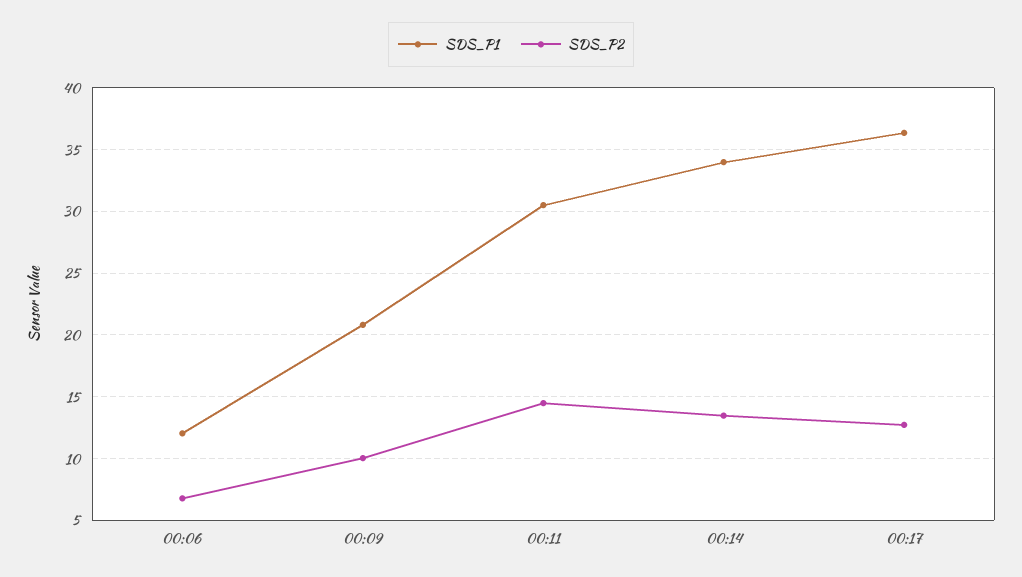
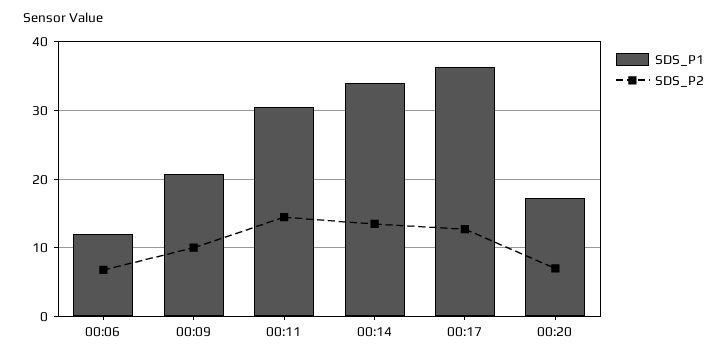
SDS_P1, 00:20: none -> 17
SDS_P2, 00:20: none -> 7

